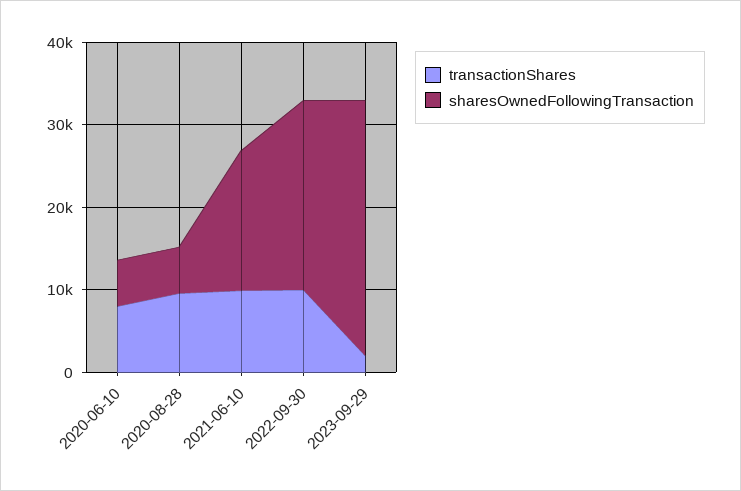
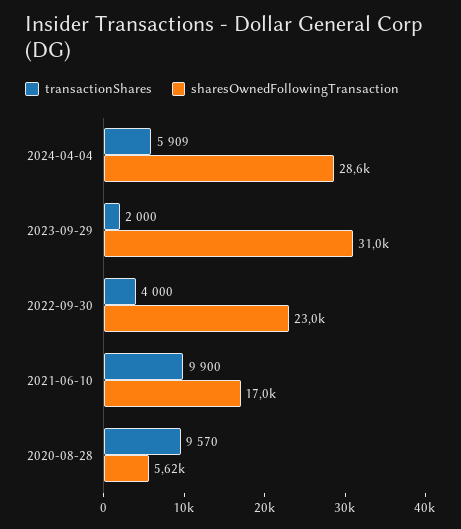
transactionShares, 2020-06-10: 8000 -> none
sharesOwnedFollowingTransaction, 2020-06-10: 6000 -> none
transactionShares, 2022-09-30: 10000 -> 4000
transactionShares, 2024-04-04: none -> 5909
sharesOwnedFollowingTransaction, 2024-04-04: none -> 28600

